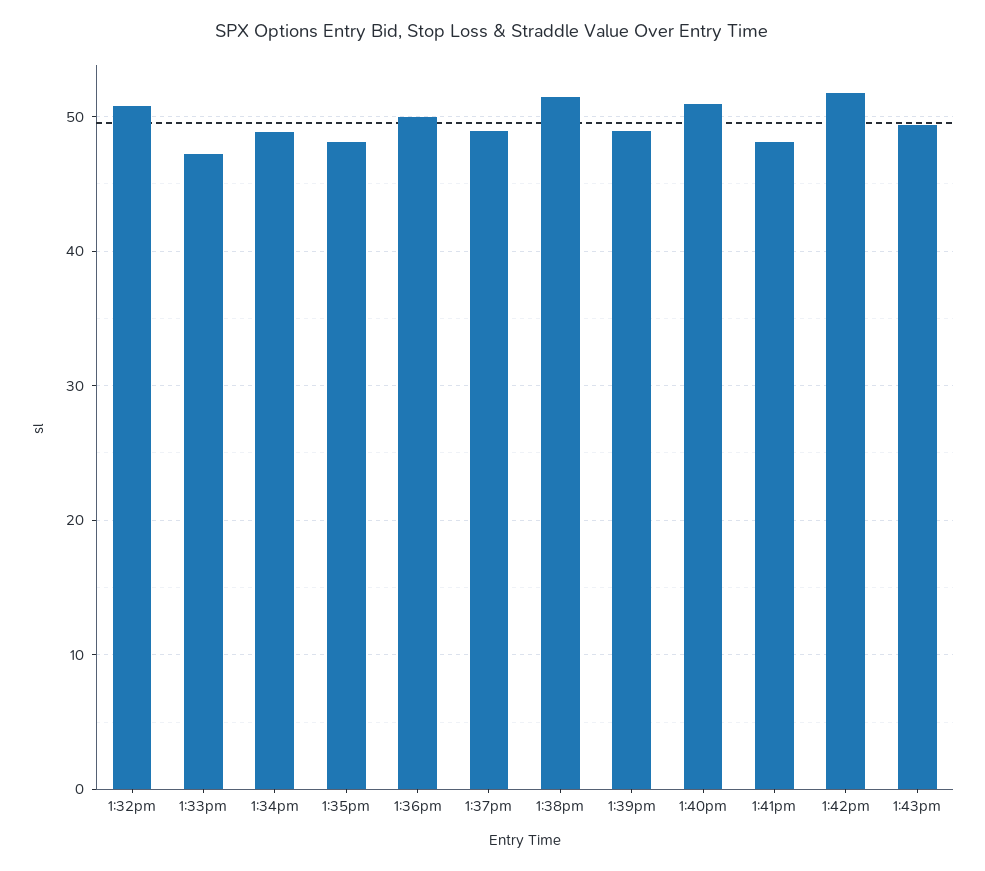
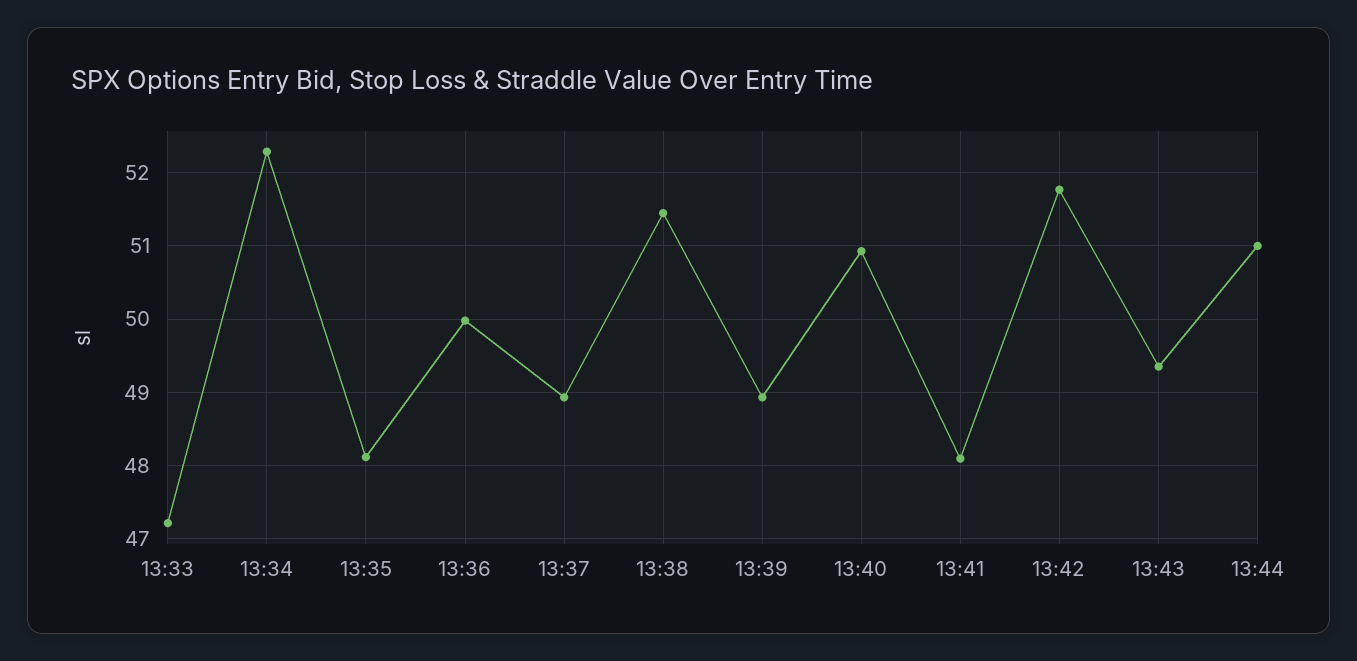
1:32pm: 51 -> none
1:34pm: 49 -> 52.3
13:44: none -> 51

